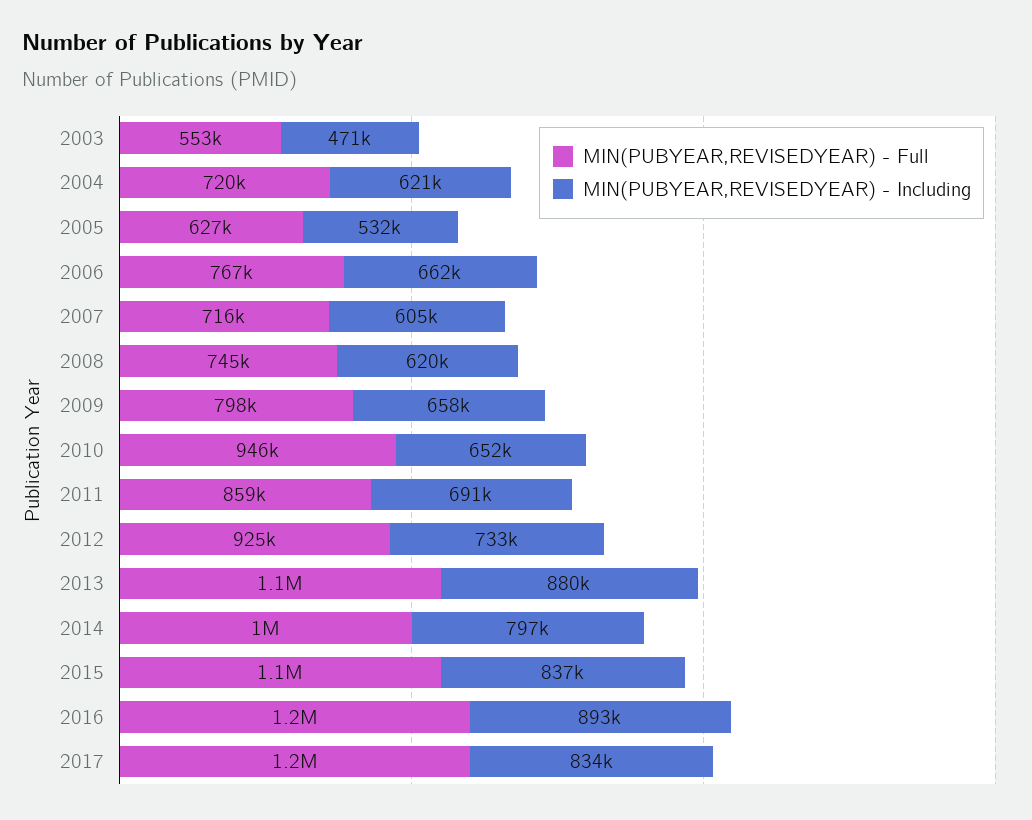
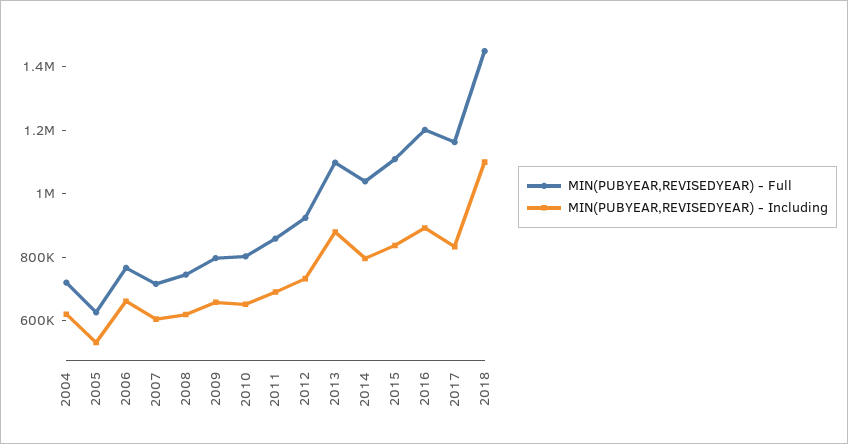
MIN(PUBYEAR,REVISEDYEAR) - Full, 2003: 553000 -> none
MIN(PUBYEAR,REVISEDYEAR) - Including, 2003: 471000 -> none
MIN(PUBYEAR,REVISEDYEAR) - Full, 2010: 946000 -> 800000
MIN(PUBYEAR,REVISEDYEAR) - Full, 2018: none -> 1450000
MIN(PUBYEAR,REVISEDYEAR) - Including, 2018: none -> 1100000

